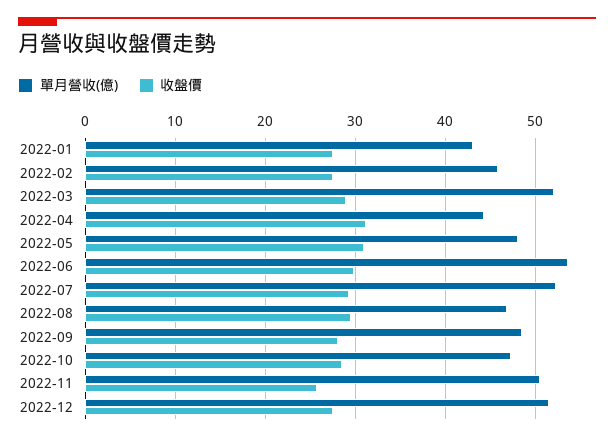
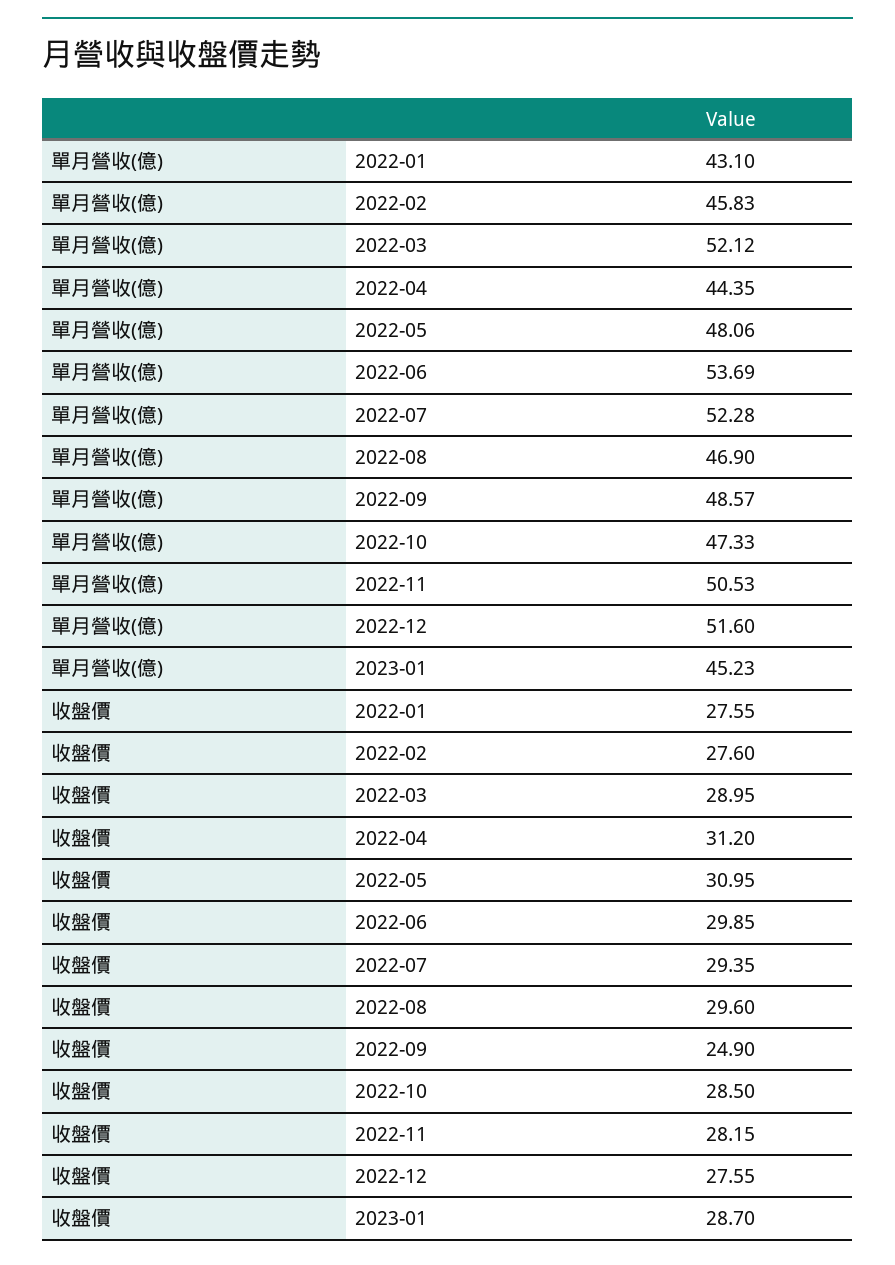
收盤價, 2022-09: 28 -> 24.9
收盤價, 2022-11: 26 -> 28.15
單月營收(億), 2023-01: none -> 45.23
收盤價, 2023-01: none -> 28.7

